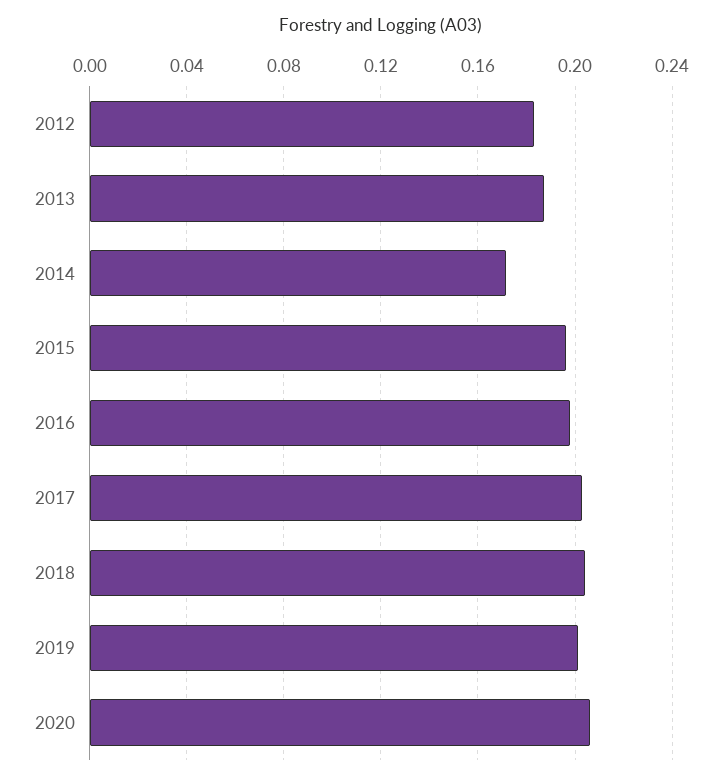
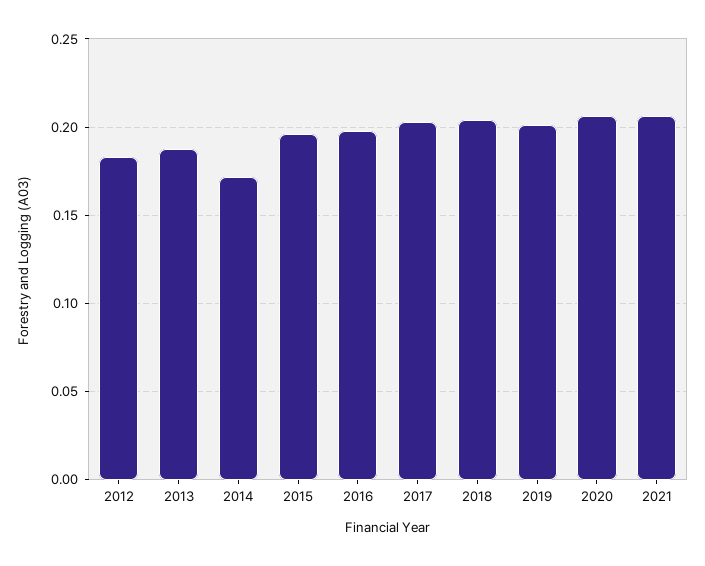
2021: none -> 0.205

